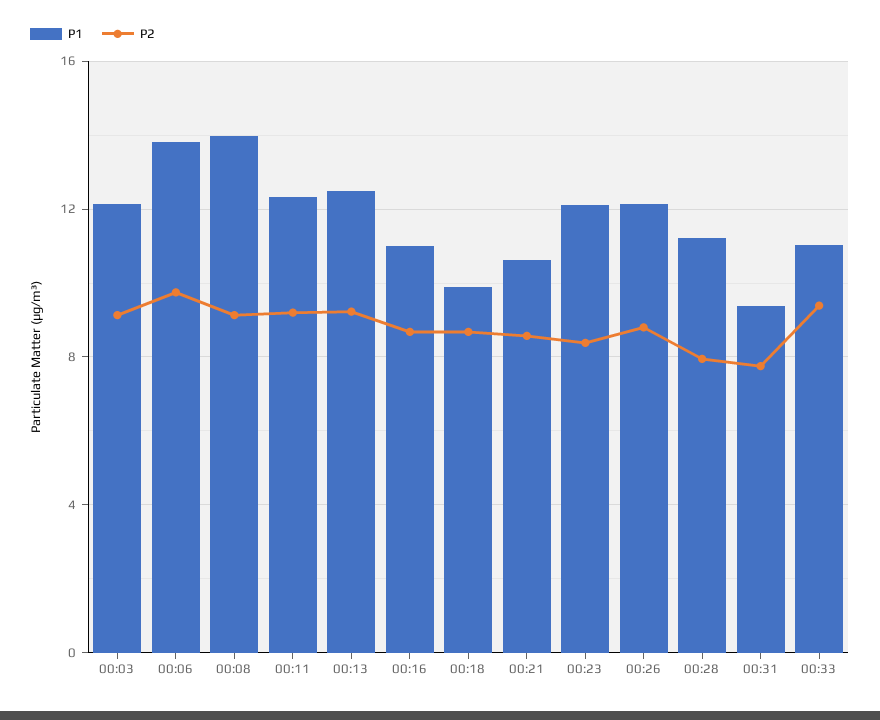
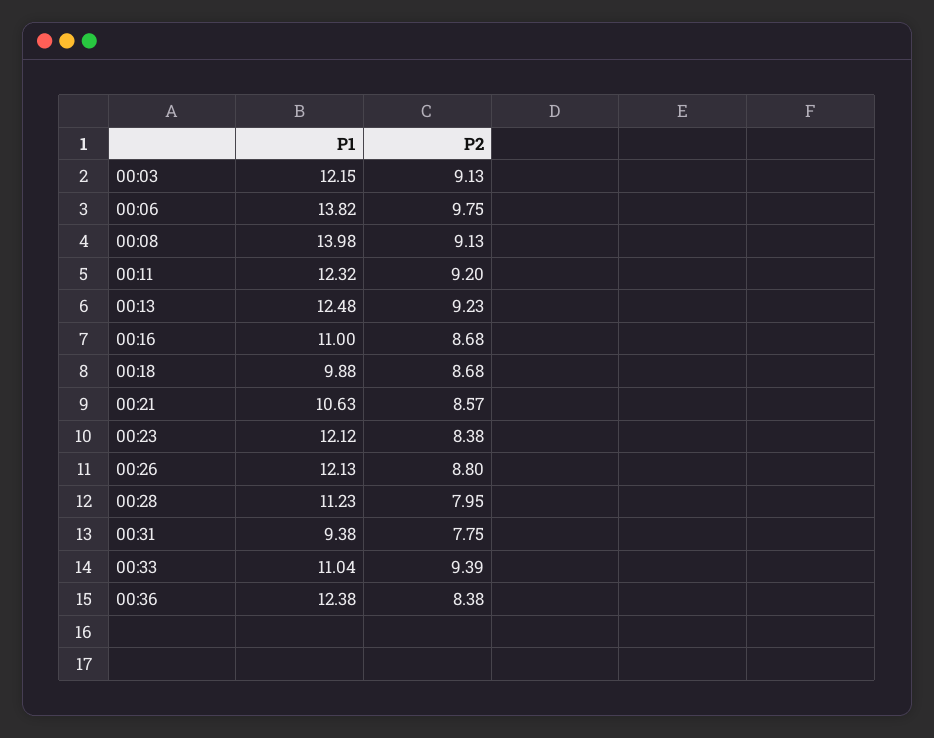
P1, 00:36: none -> 12.38
P2, 00:36: none -> 8.38

